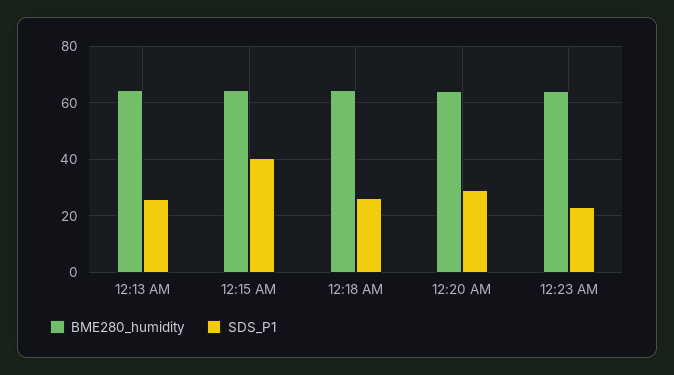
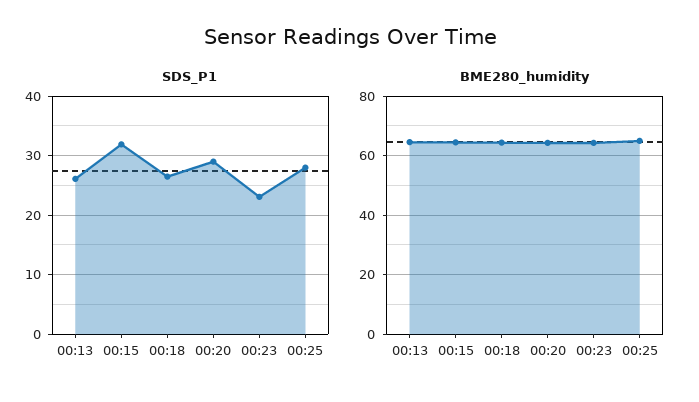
SDS_P1, 12:15 AM: 40 -> 32
SDS_P1, 00:25: none -> 28
BME280_humidity, 00:25: none -> 65

